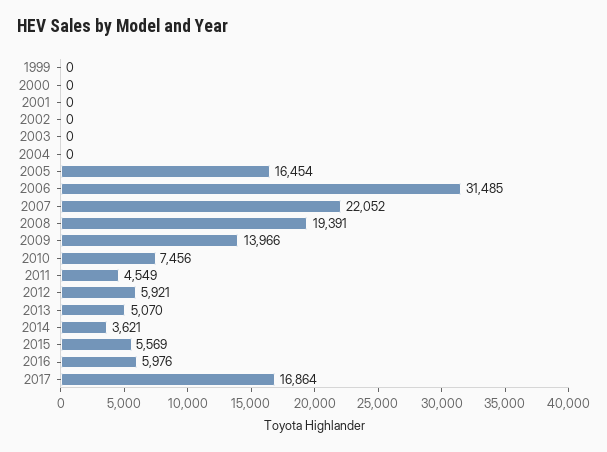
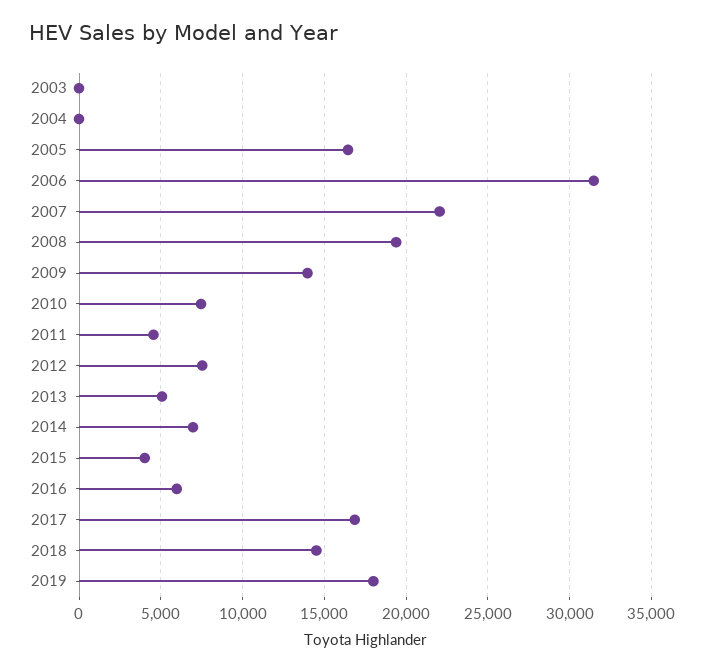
1999: 0 -> none
2000: 0 -> none
2001: 0 -> none
2002: 0 -> none
2012: 5921 -> 7500
2014: 3621 -> 7000
2015: 5569 -> 4000
2018: none -> 14500
2019: none -> 18000

